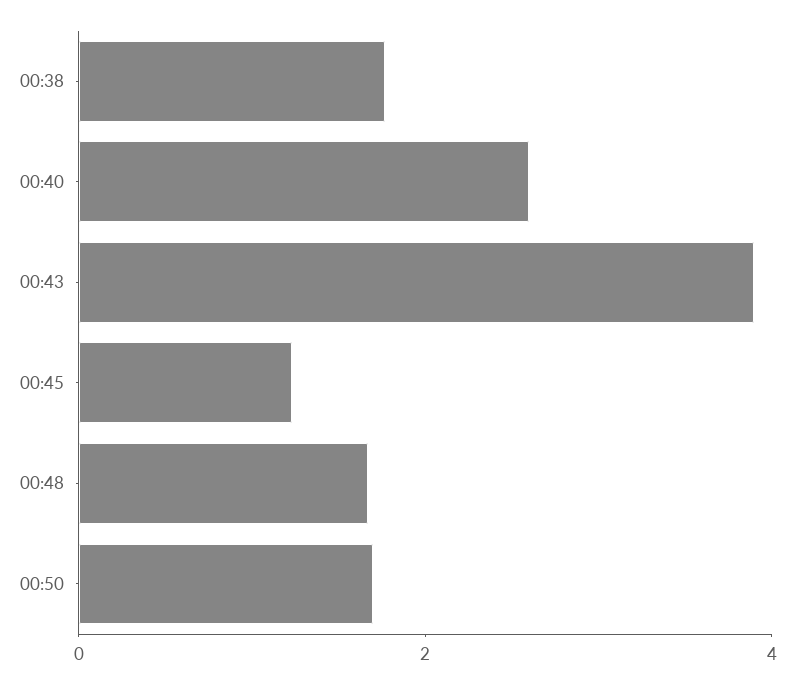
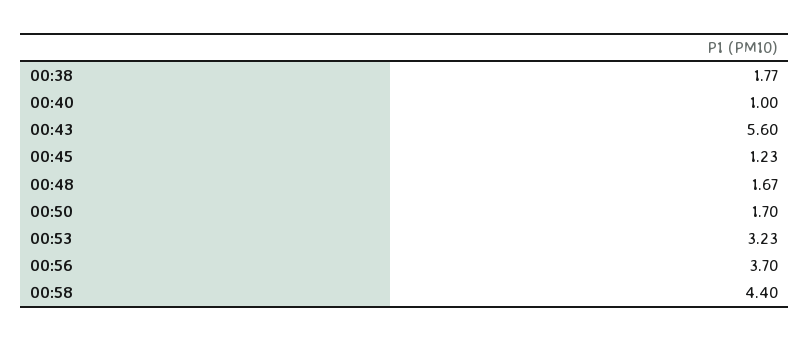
00:40: 2.5 -> 1
00:43: 4 -> 5.6
00:53: none -> 3.23
00:56: none -> 3.7
00:58: none -> 4.4

